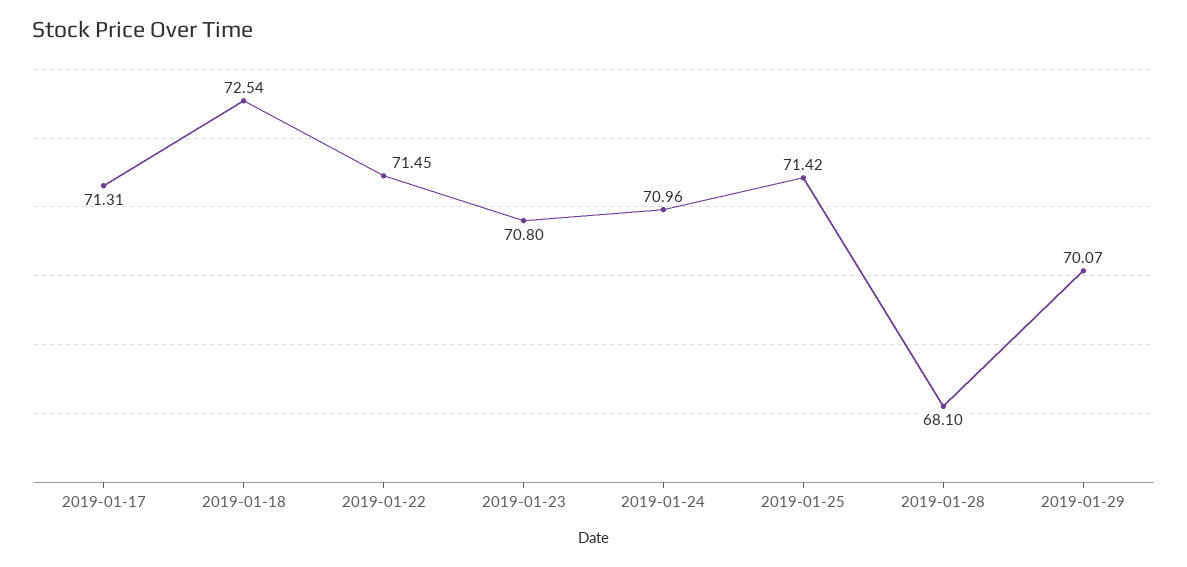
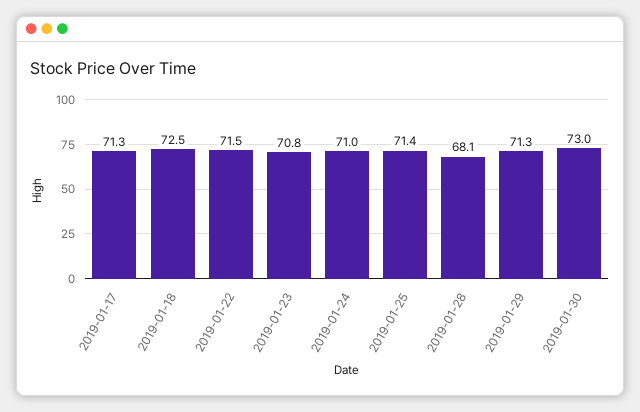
2019-01-29: 70.07 -> 71.3
2019-01-30: none -> 73

